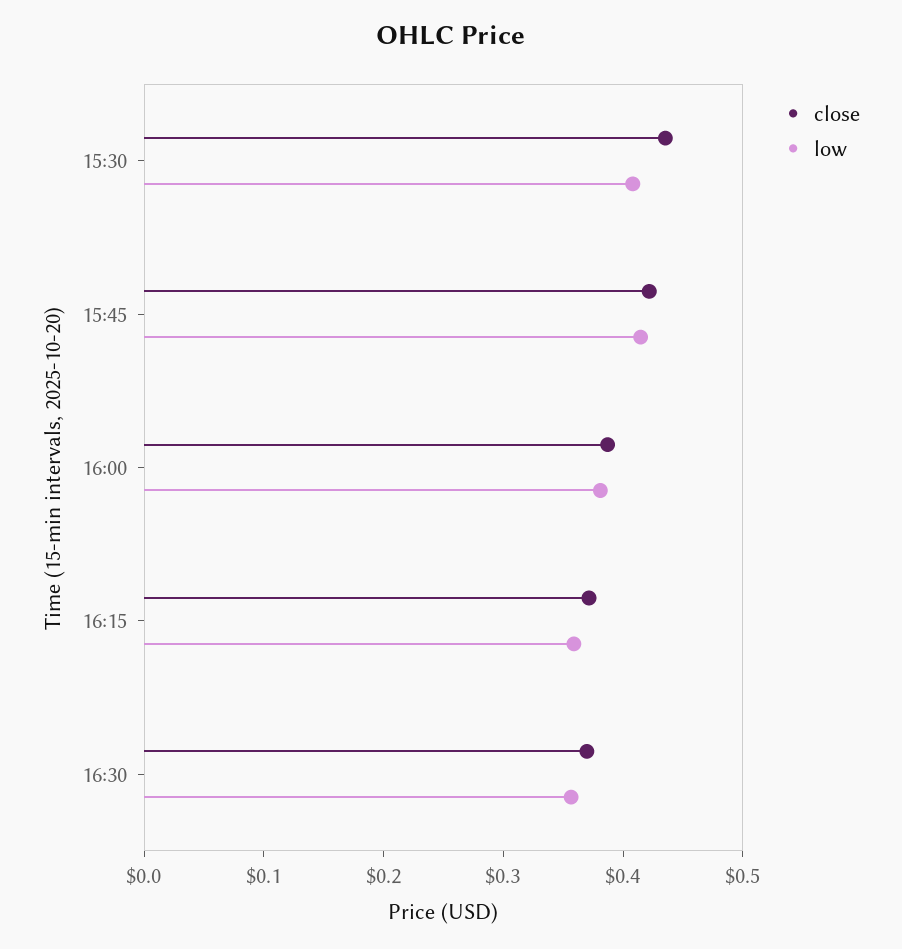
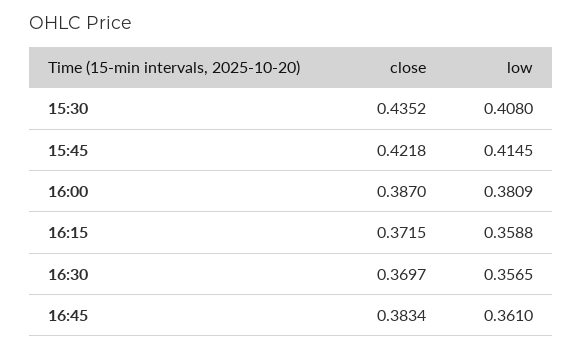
close, 16:45: none -> 0.3834
low, 16:45: none -> 0.361

